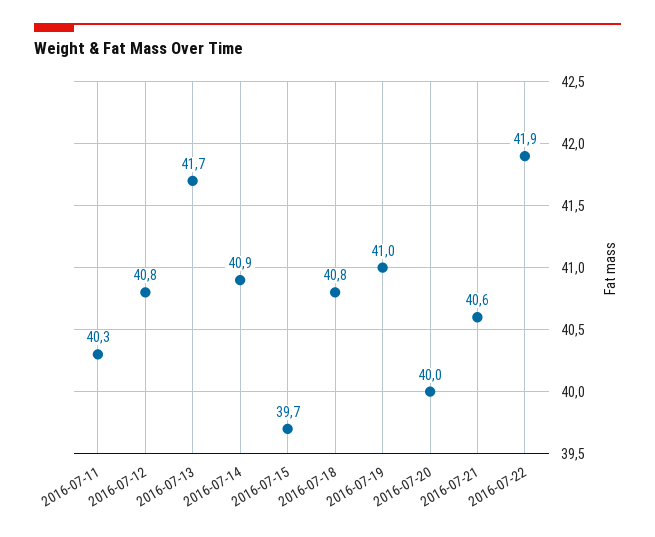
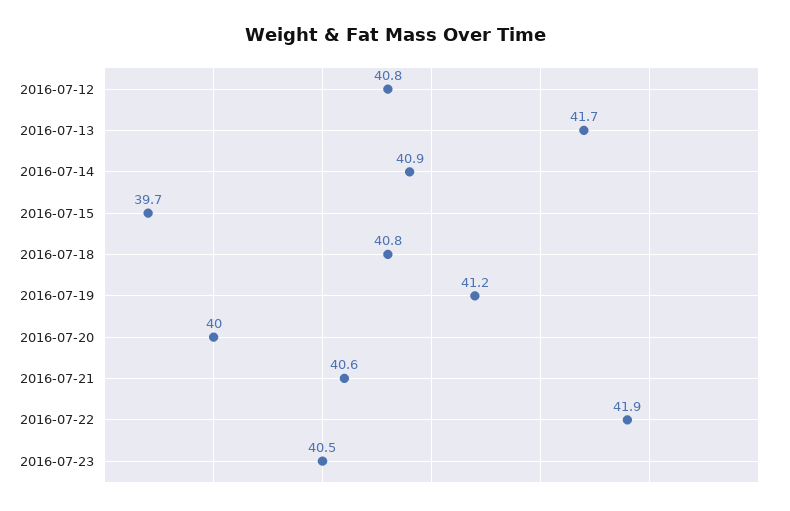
2016-07-11: 40.3 -> none
2016-07-19: 41 -> 41.2
2016-07-23: none -> 40.5

